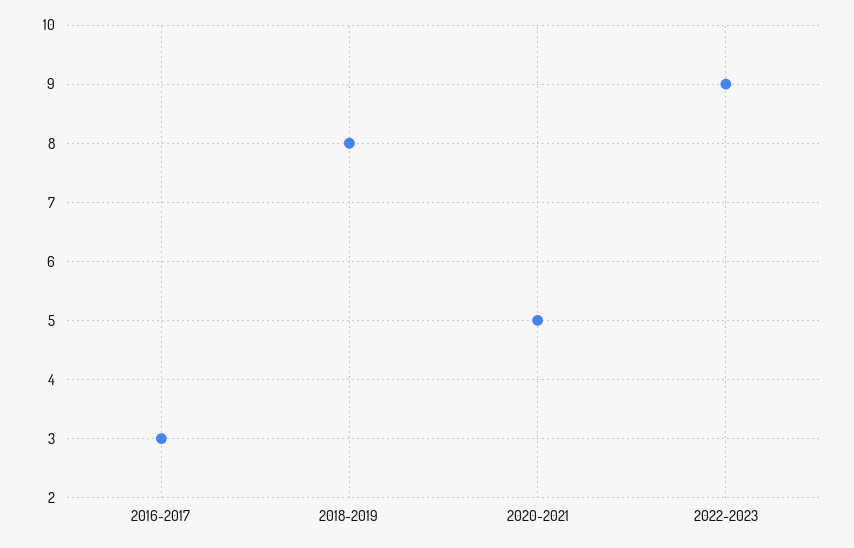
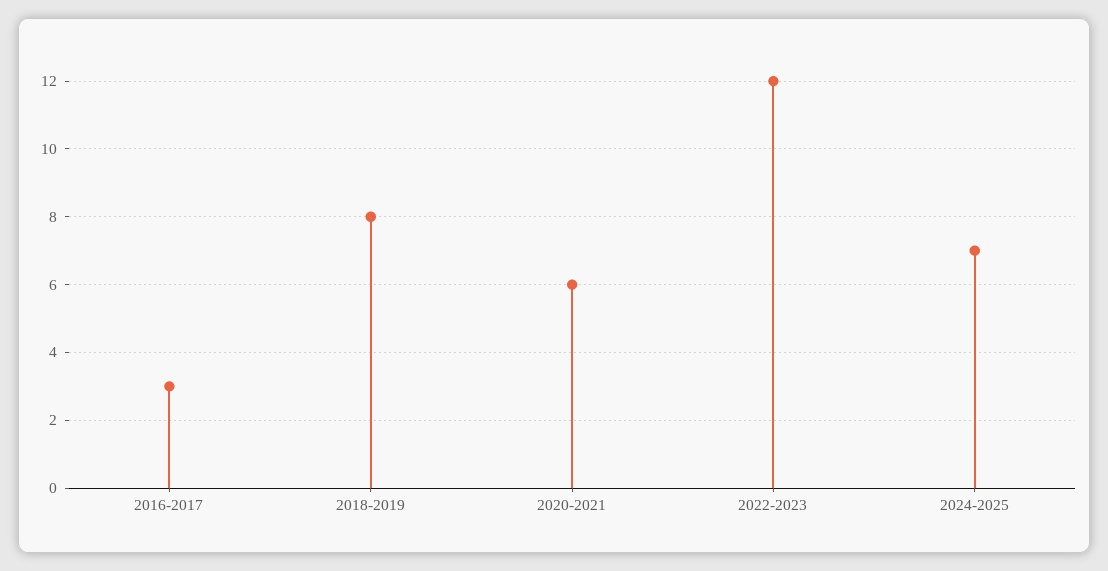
2020-2021: 5 -> 6
2022-2023: 9 -> 12
2024-2025: none -> 7

